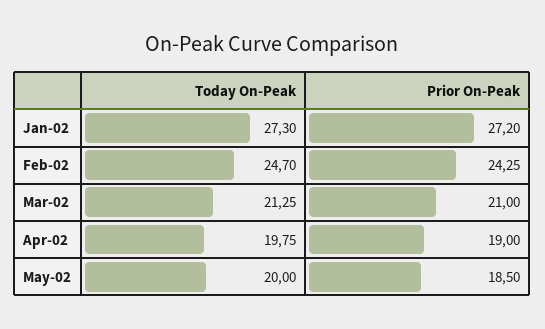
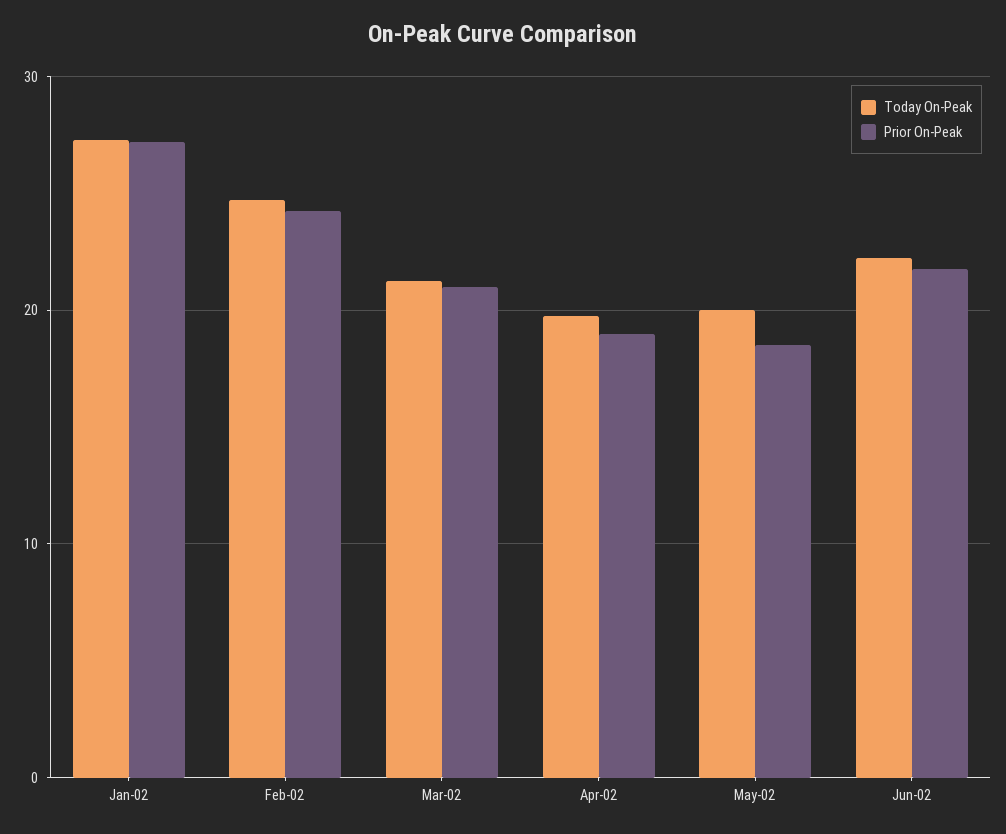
Today On-Peak, Jun-02: none -> 22
Prior On-Peak, Jun-02: none -> 22

